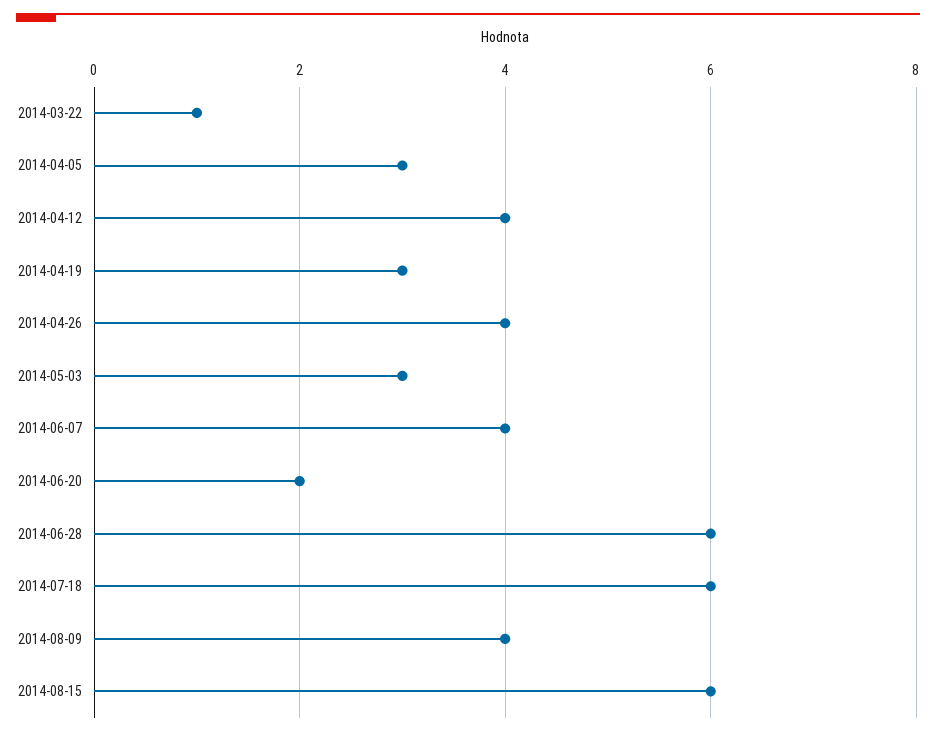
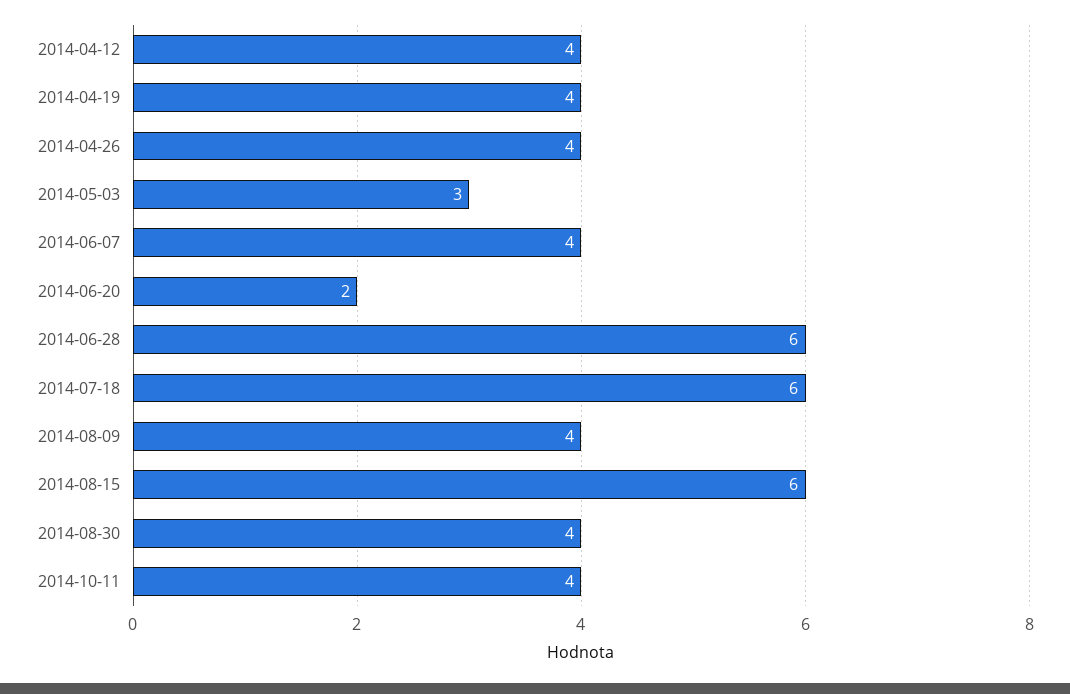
2014-03-22: 1 -> none
2014-04-05: 3 -> none
2014-04-19: 3 -> 4
2014-08-30: none -> 4
2014-10-11: none -> 4

